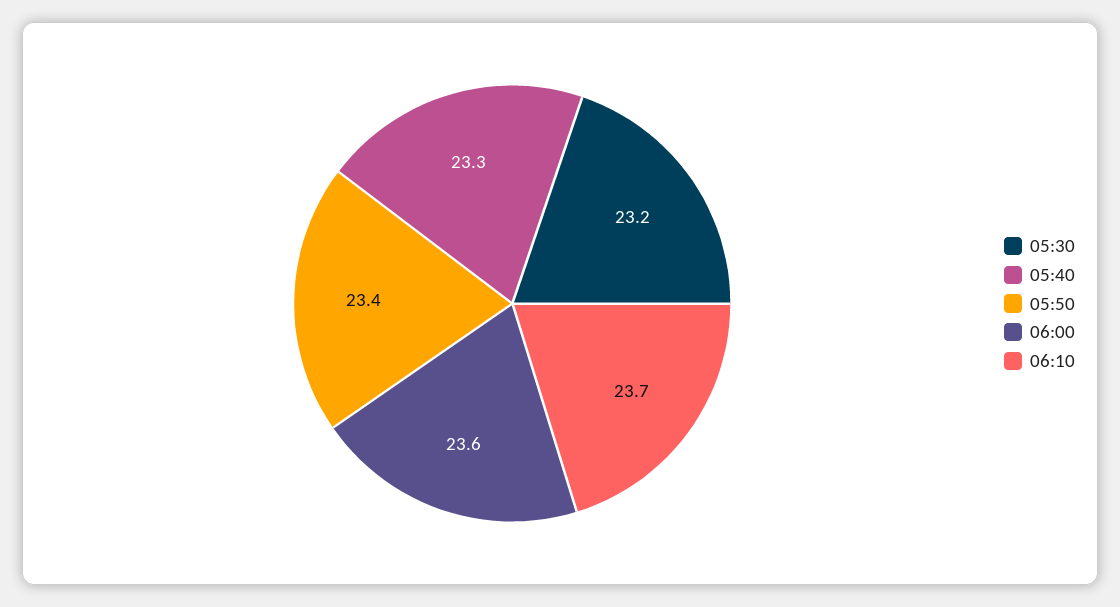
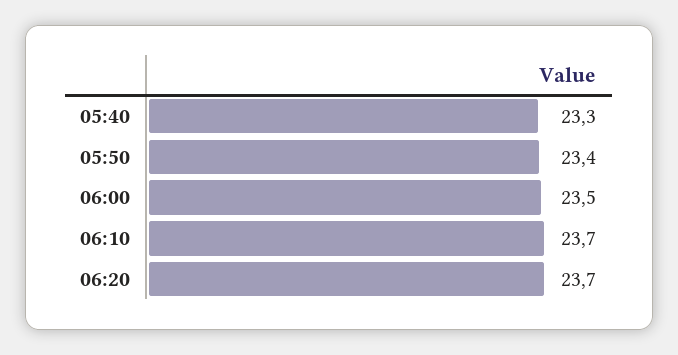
05:30: 23.2 -> none
06:00: 23.6 -> 23.5
06:20: none -> 23.7

